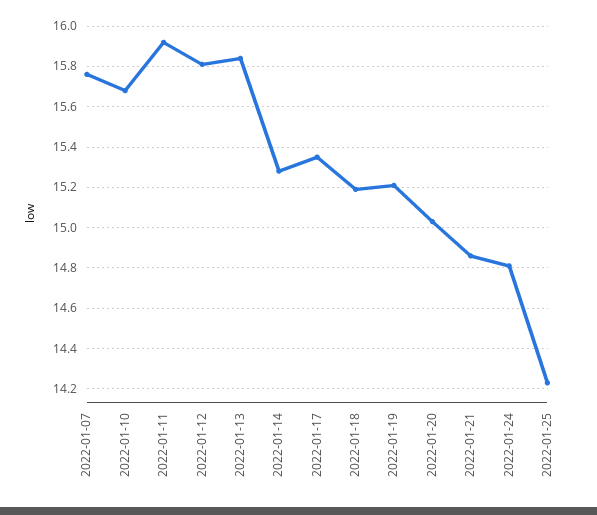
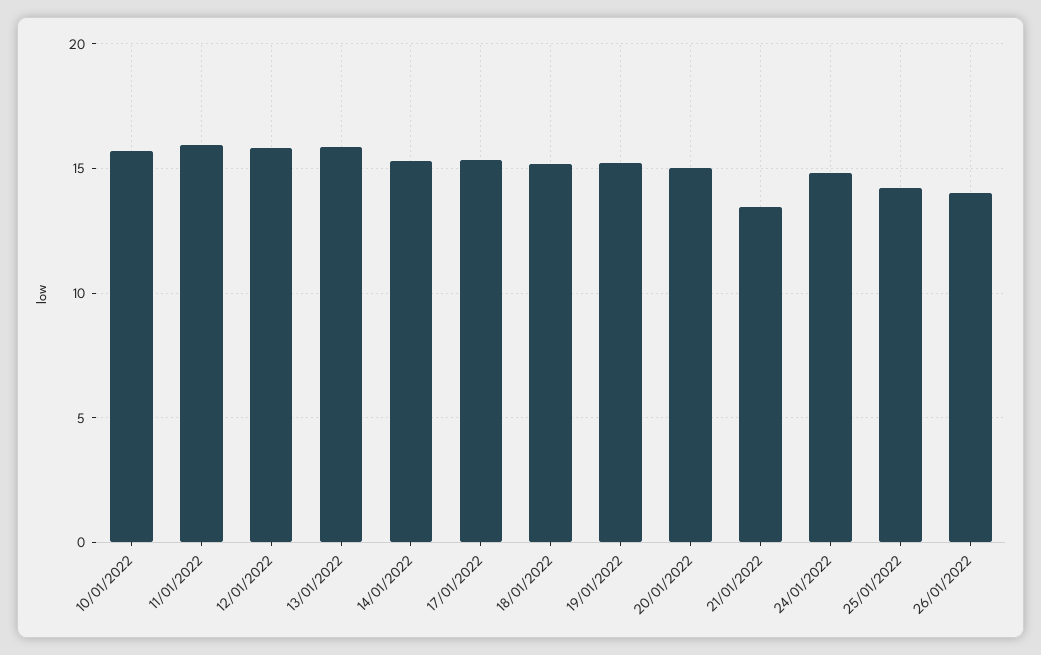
2022-01-07: 15.75 -> none
2022-01-21: 14.85 -> 13.5
26/01/2022: none -> 14

